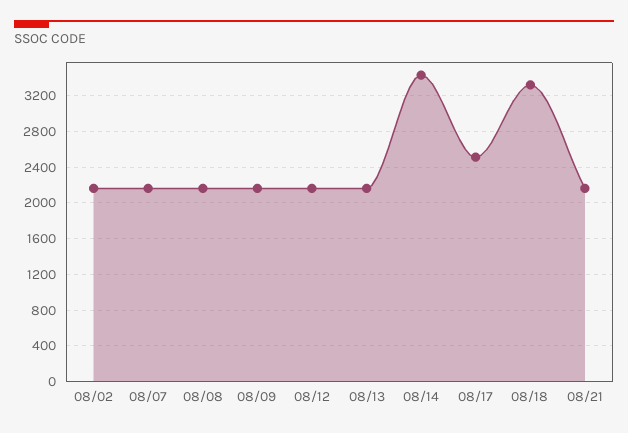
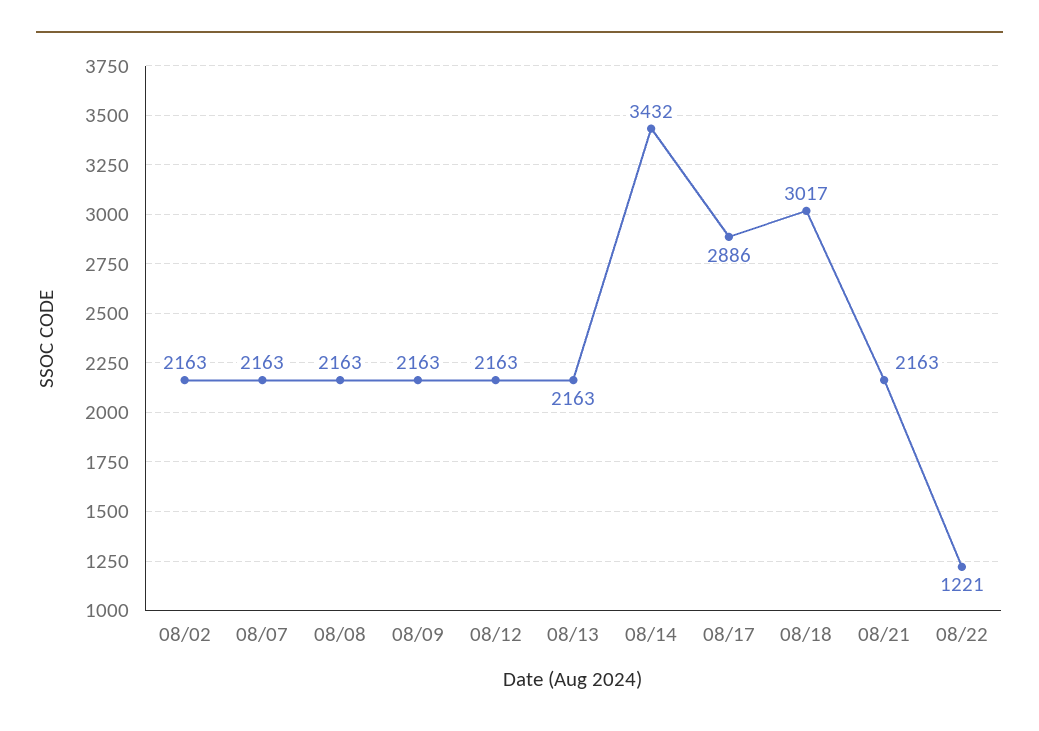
08/17: 2500 -> 2886
08/18: 3300 -> 3017
08/22: none -> 1221

